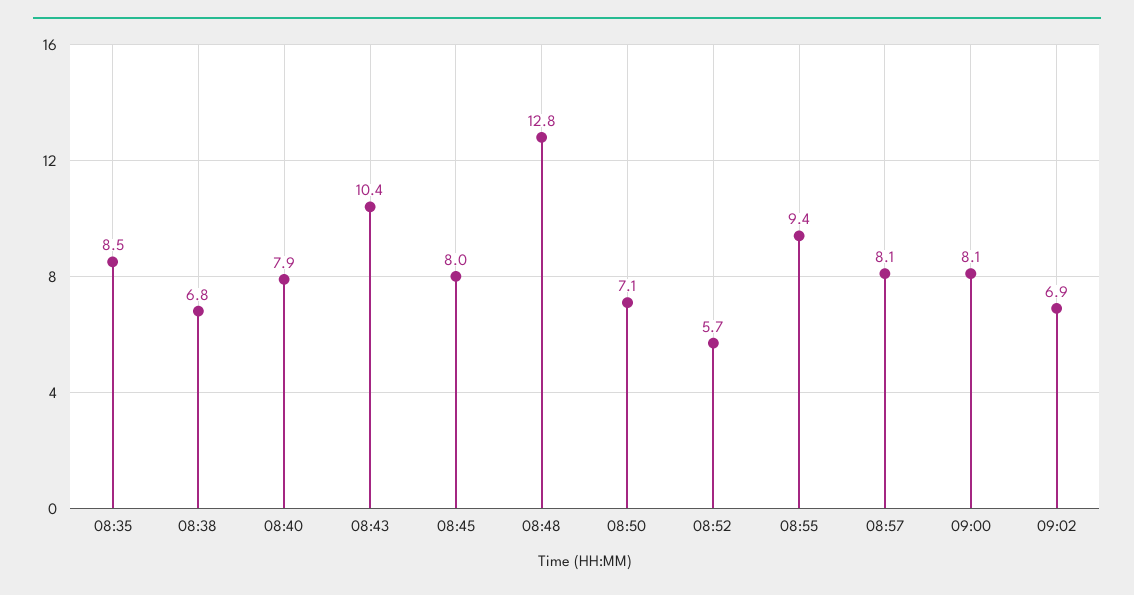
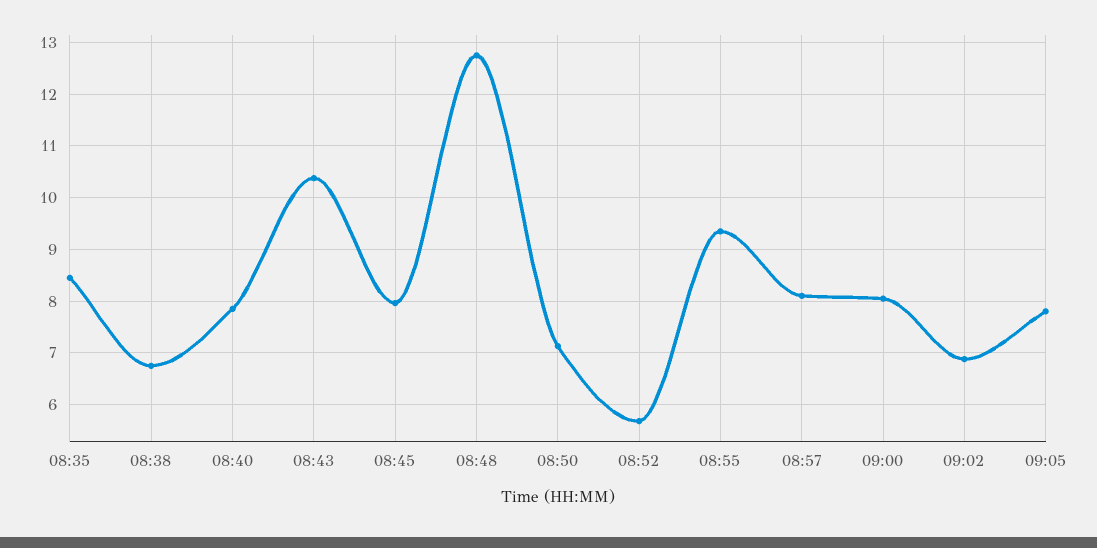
09:05: none -> 7.8

